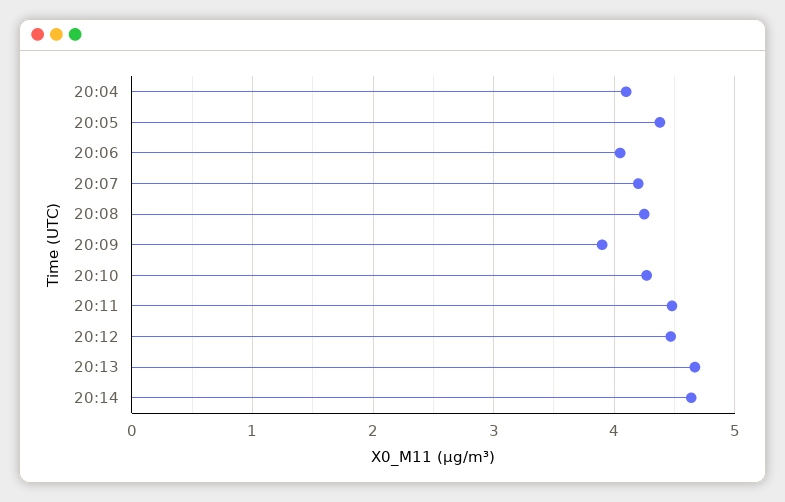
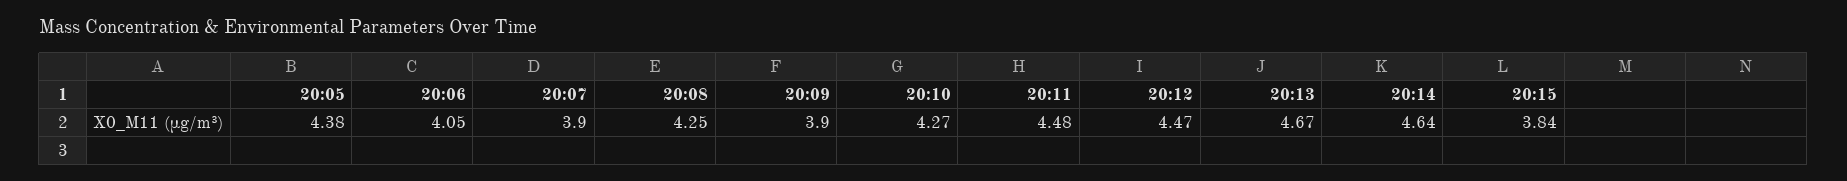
20:04: 4.1 -> none
20:07: 4.2 -> 3.9
20:15: none -> 3.84

